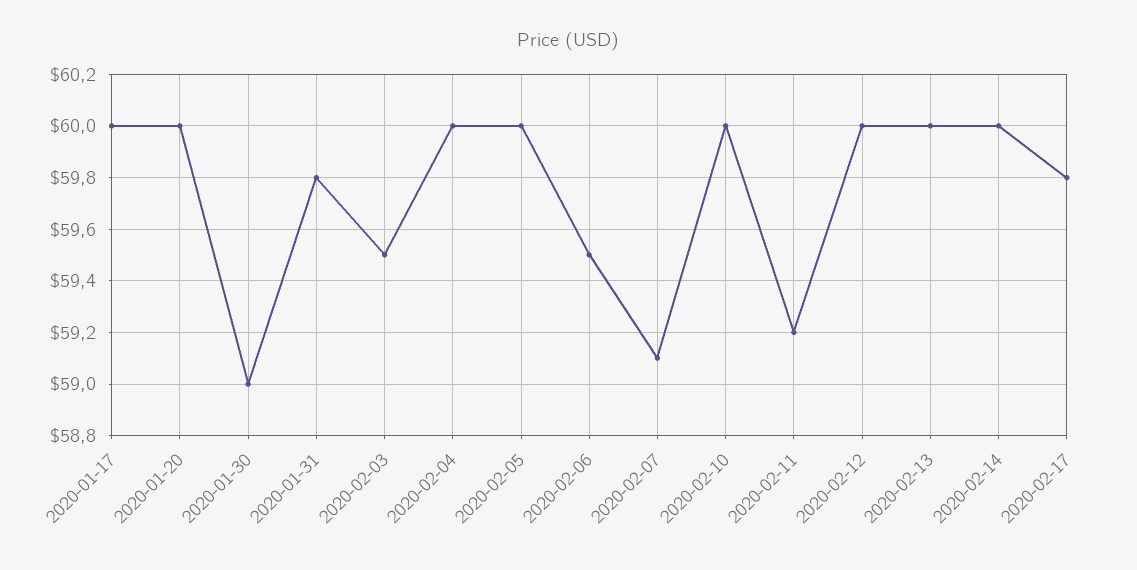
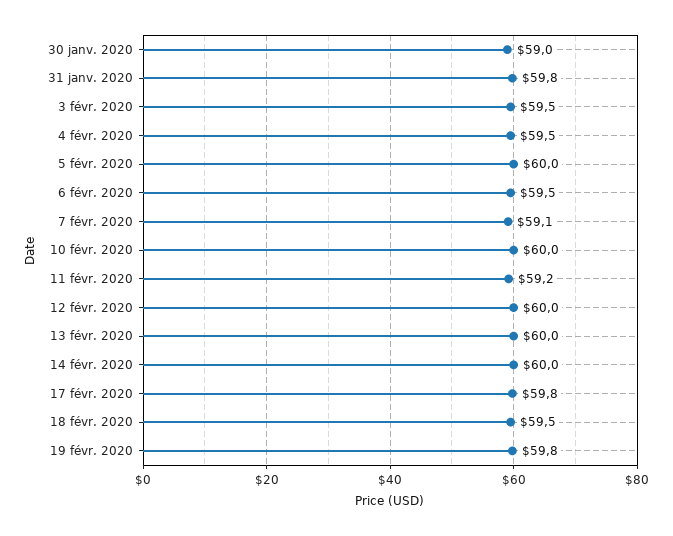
2020-01-17: 60 -> none
2020-01-20: 60 -> none
2020-02-04: 60 -> 59.5
18 févr. 2020: none -> 59.5
19 févr. 2020: none -> 59.8

